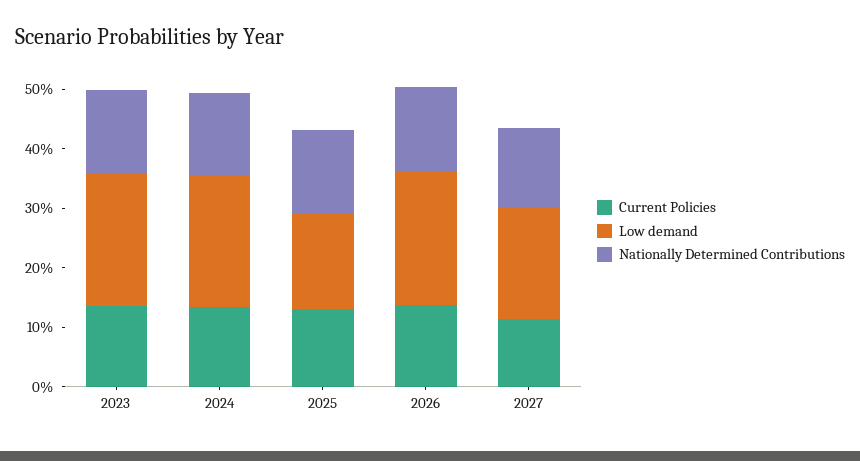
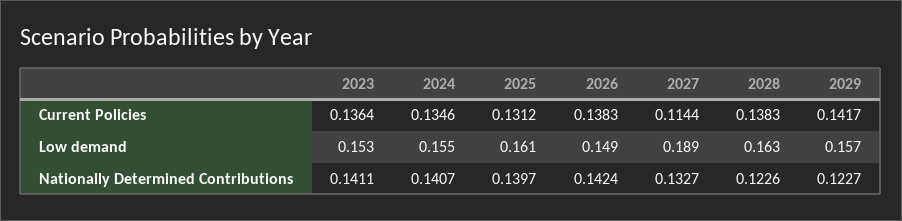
Low demand, 2023: 0.22 -> 0.153
Low demand, 2024: 0.22 -> 0.155
Low demand, 2026: 0.22 -> 0.149
Current Policies, 2028: none -> 0.1383
Current Policies, 2029: none -> 0.1417
Low demand, 2028: none -> 0.163
Low demand, 2029: none -> 0.157
Nationally Determined Contributions, 2028: none -> 0.1226
Nationally Determined Contributions, 2029: none -> 0.1227

